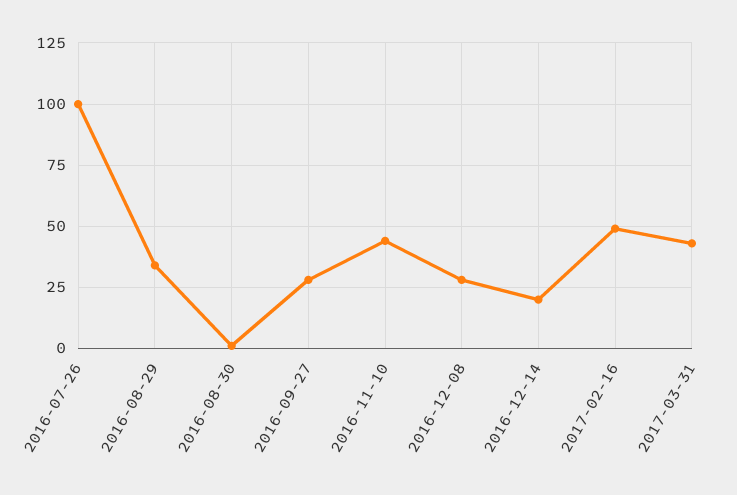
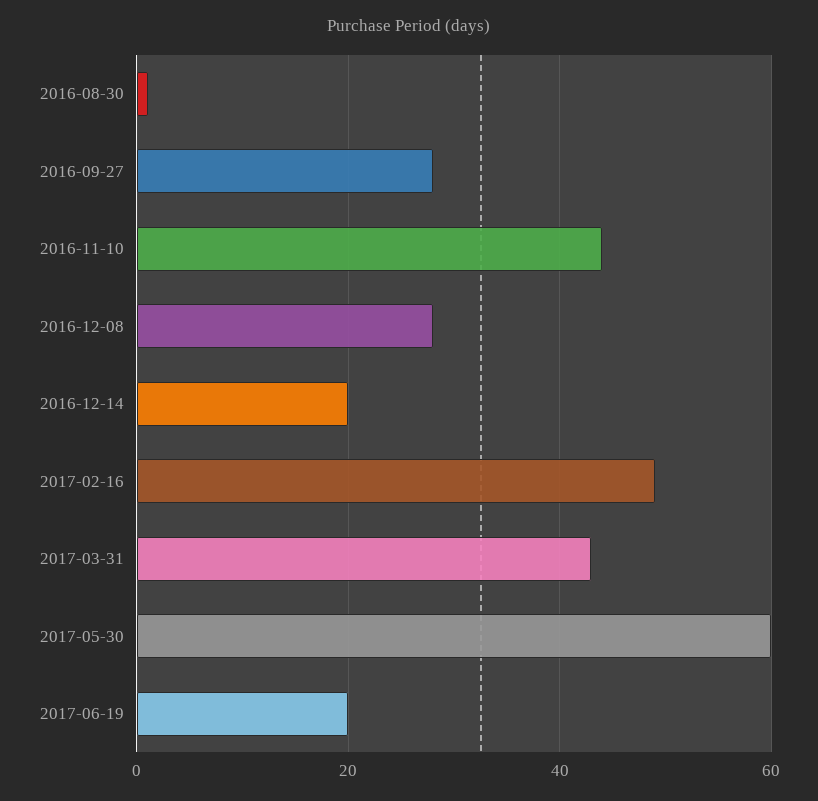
2016-07-26: 100 -> none
2016-08-29: 35 -> none
2017-05-30: none -> 60
2017-06-19: none -> 20

